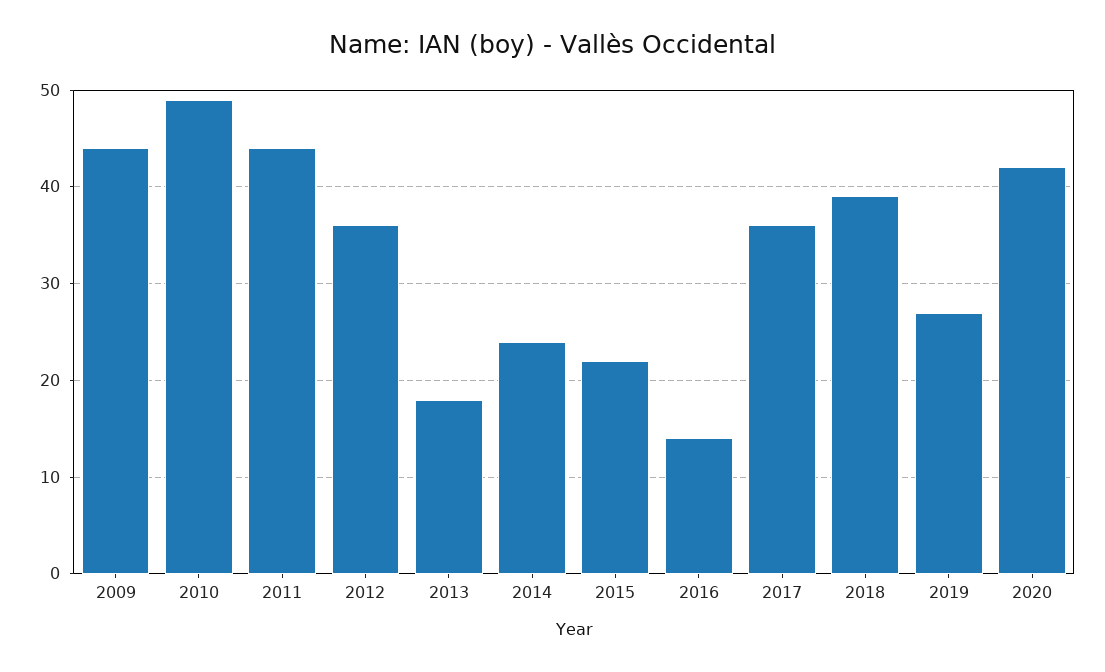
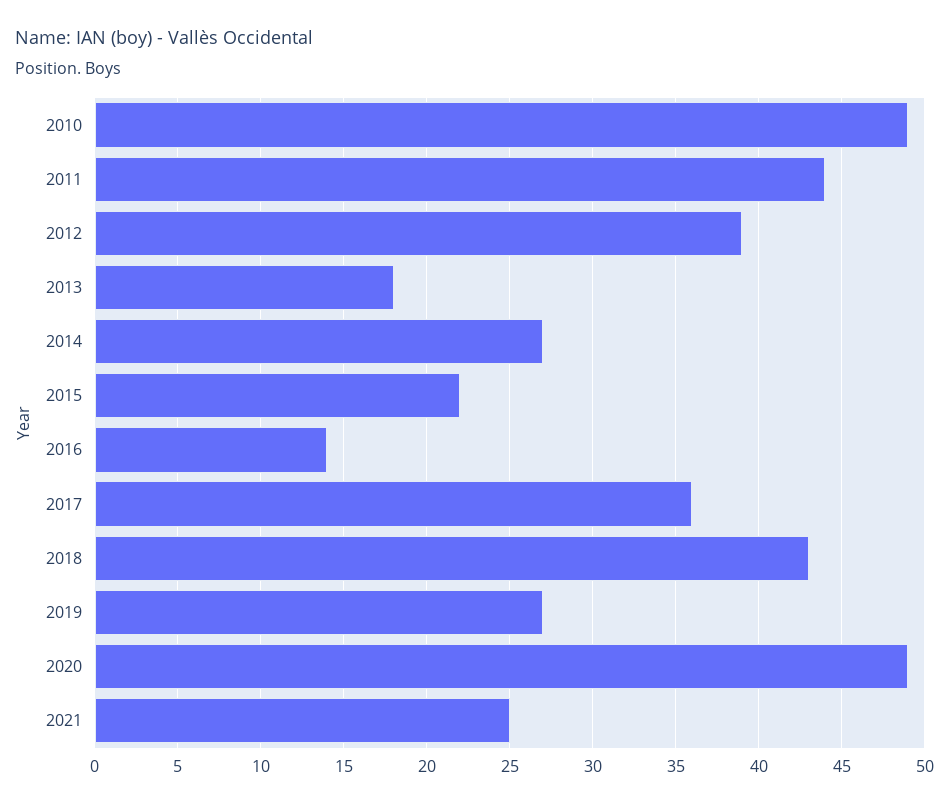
2009: 44 -> none
2012: 36 -> 39
2014: 24 -> 27
2018: 39 -> 43
2020: 42 -> 49
2021: none -> 25

